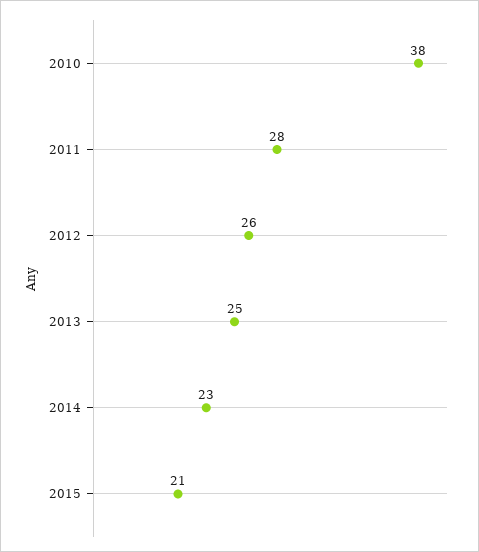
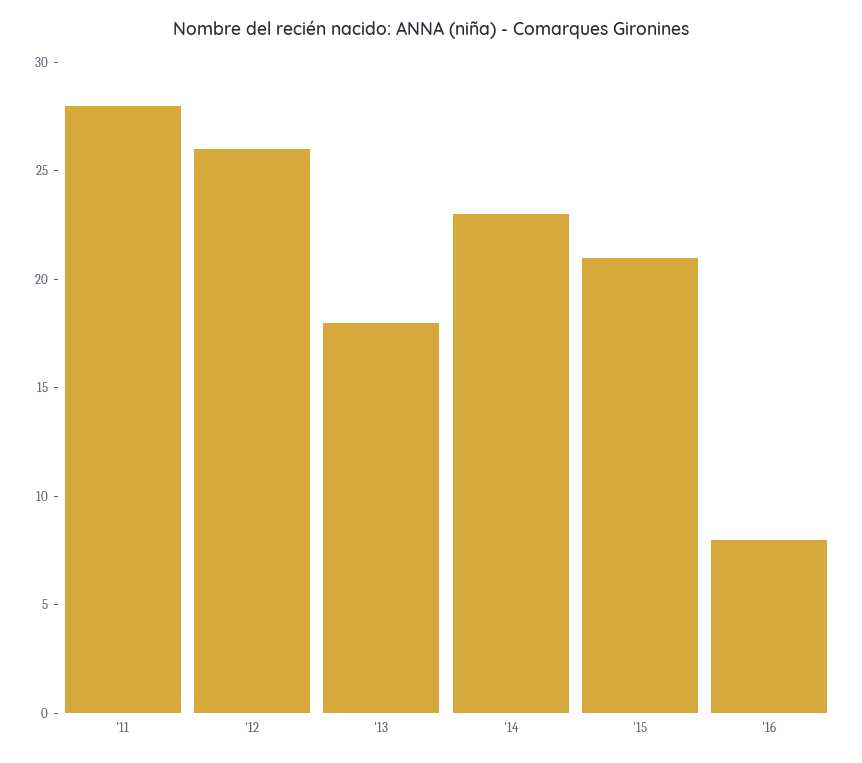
2010: 38 -> none
2013: 25 -> 18
'16: none -> 8

